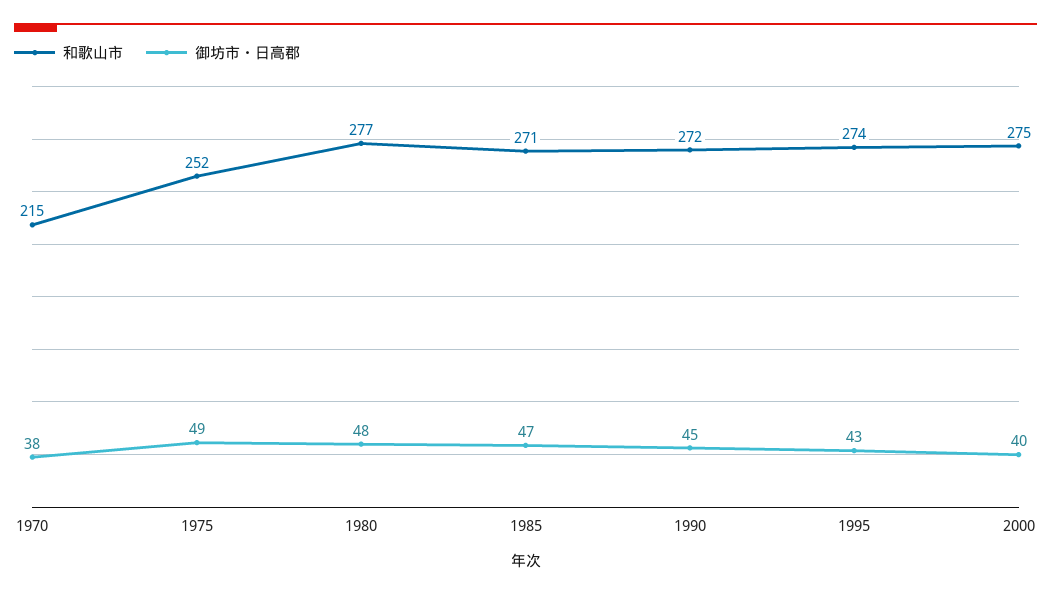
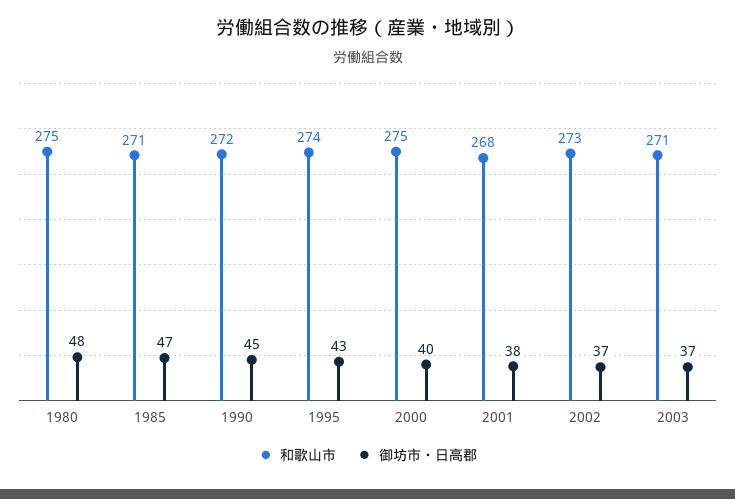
和歌山市, 1970: 215 -> none
御坊市・日高郡, 1970: 38 -> none
和歌山市, 1975: 252 -> none
御坊市・日高郡, 1975: 49 -> none
和歌山市, 1980: 277 -> 275
和歌山市, 2001: none -> 268
御坊市・日高郡, 2001: none -> 38
和歌山市, 2002: none -> 273
御坊市・日高郡, 2002: none -> 37
和歌山市, 2003: none -> 271
御坊市・日高郡, 2003: none -> 37

